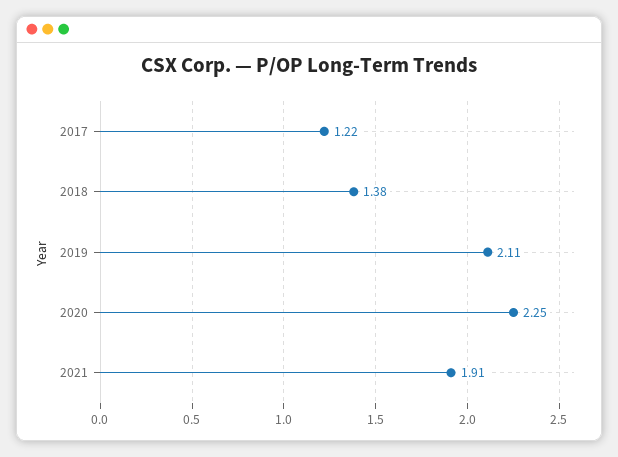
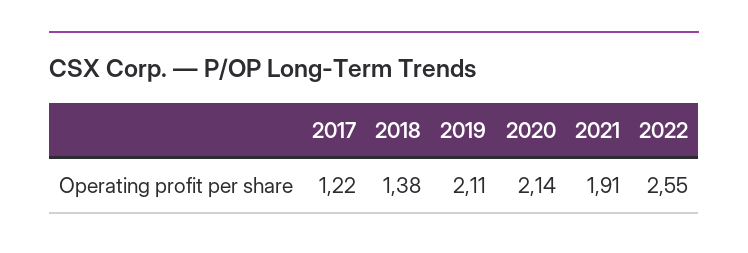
2020: 2.25 -> 2.14
2022: none -> 2.55

